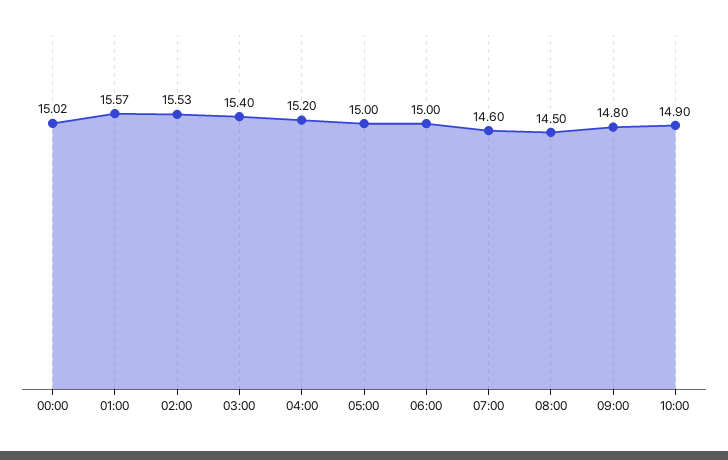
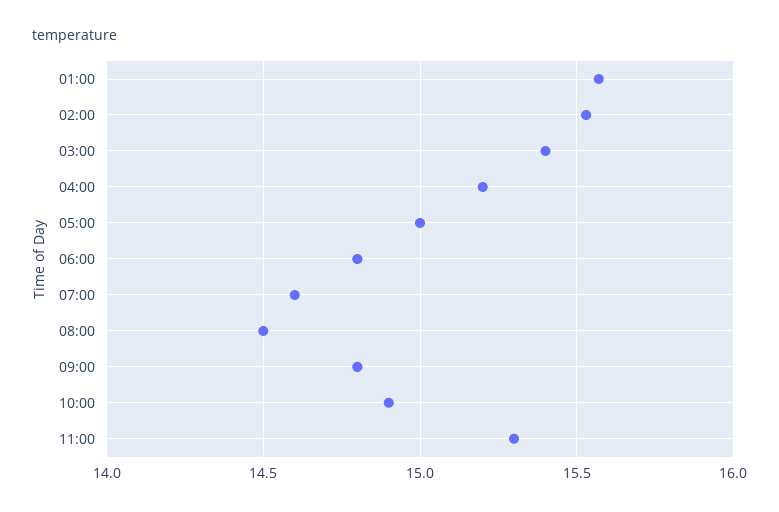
00:00: 15.02 -> none
06:00: 15 -> 14.8
11:00: none -> 15.3

